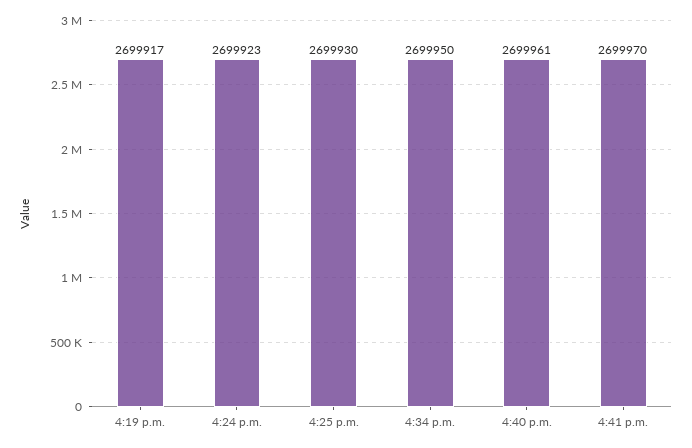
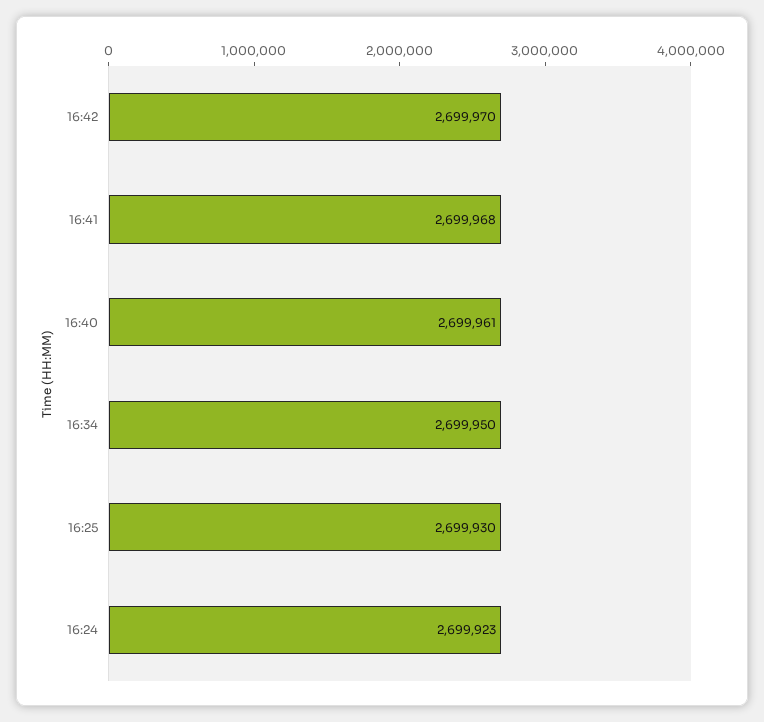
4:19 p.m.: 2699917 -> none
4:41 p.m.: 2699970 -> 2699968
16:42: none -> 2699970

